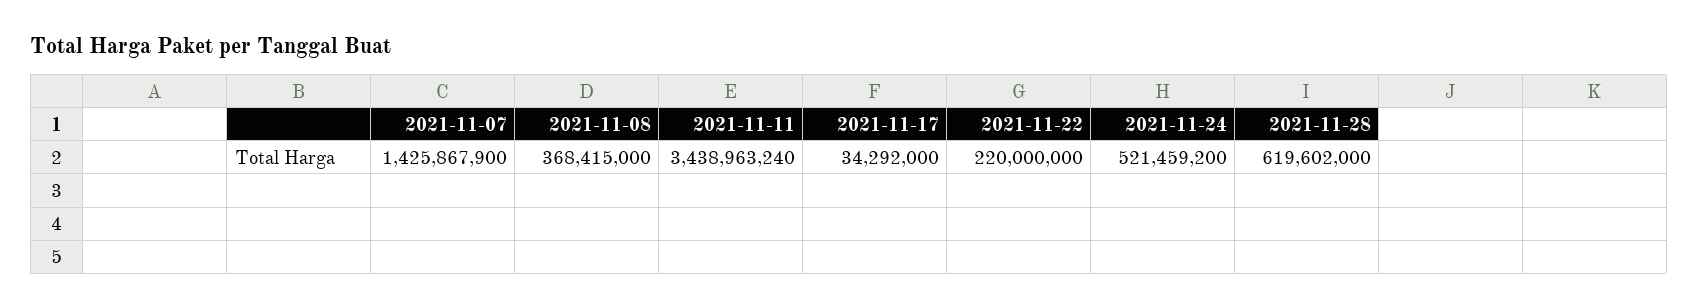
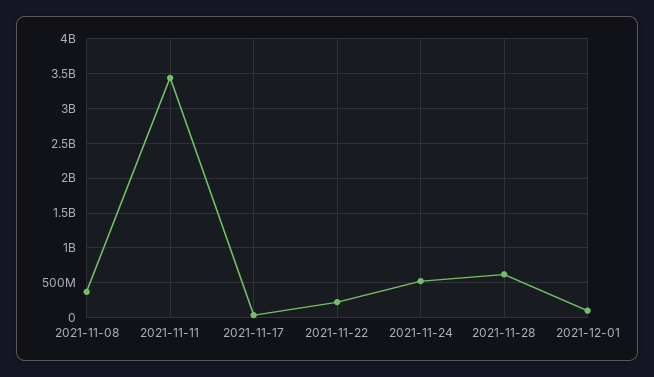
2021-11-07: 1425867900 -> none
2021-12-01: none -> 100000000

